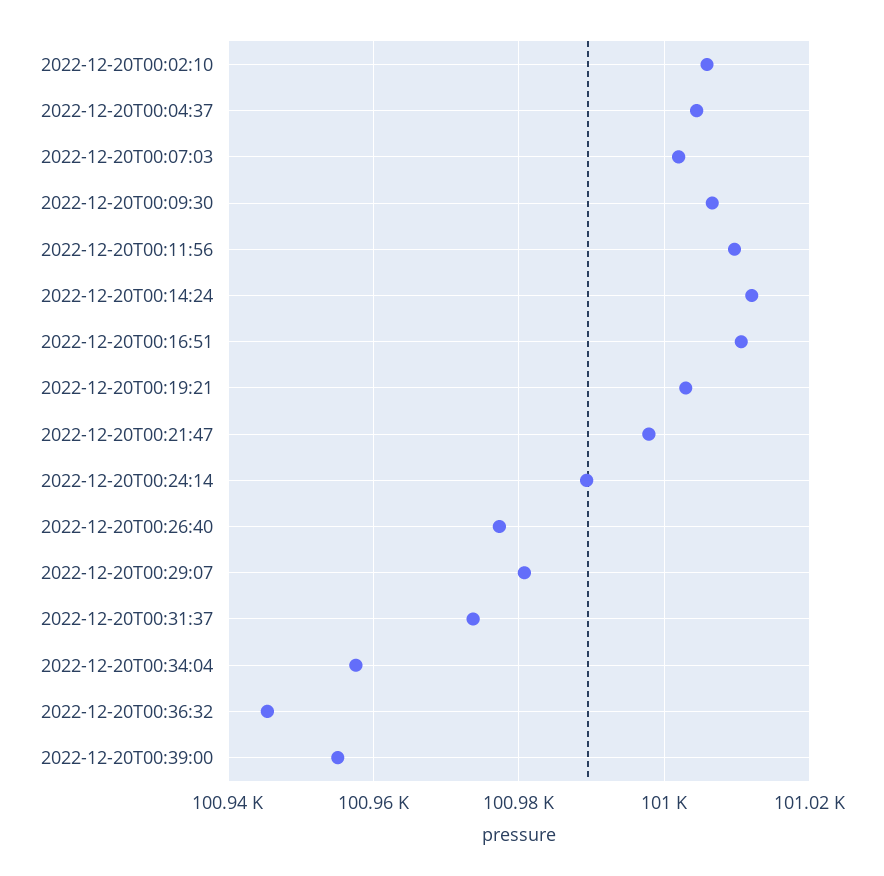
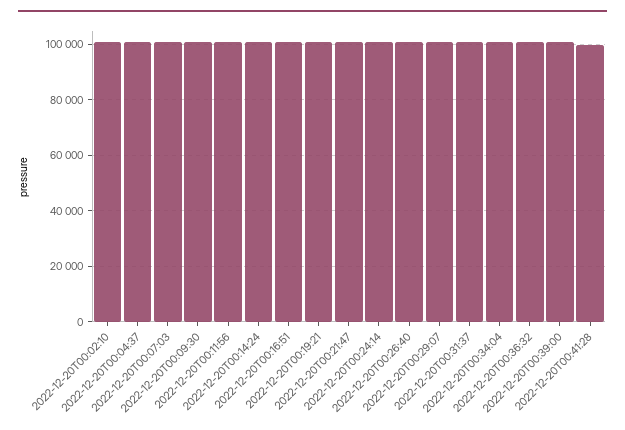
2022-12-20T00:41:28: none -> 100000

